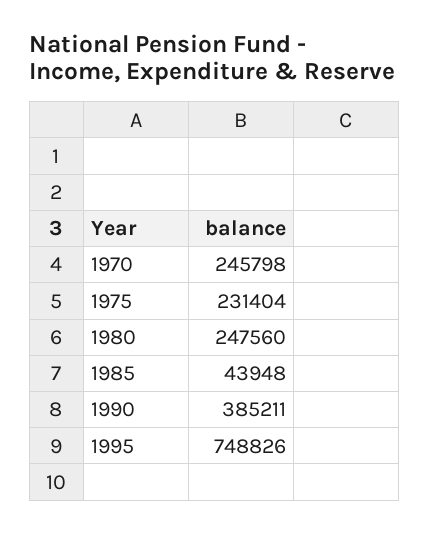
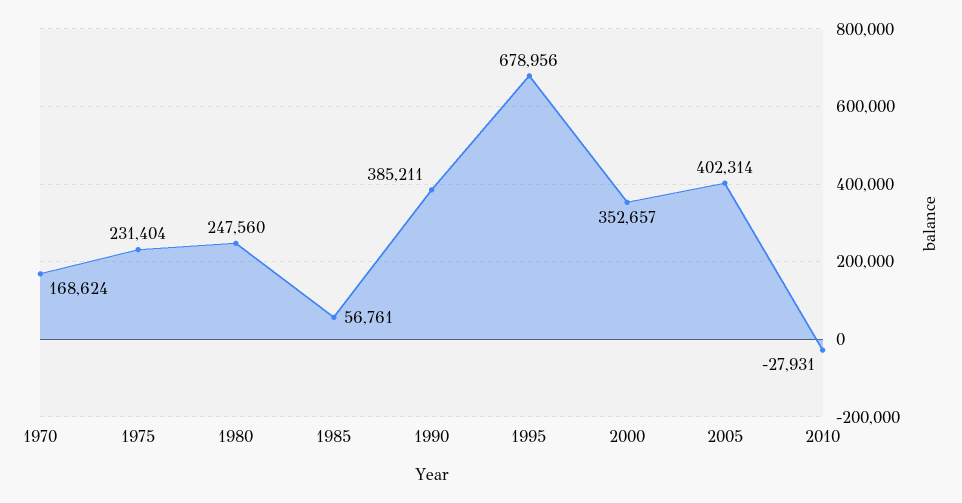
1970: 245798 -> 168624
1985: 43948 -> 56761
1995: 748826 -> 678956
2000: none -> 352657
2005: none -> 402314
2010: none -> -27931

